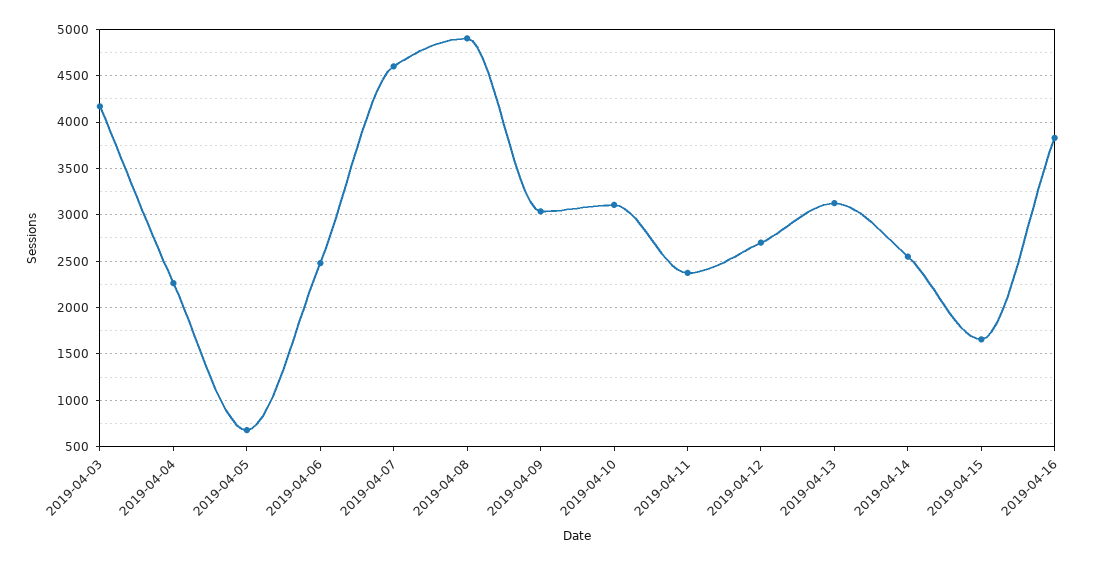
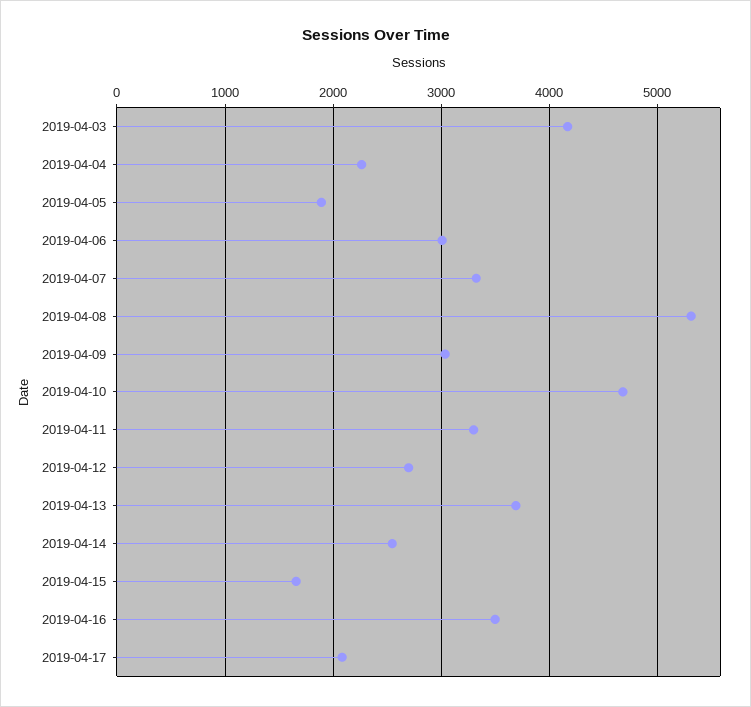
2019-04-05: 700 -> 1900
2019-04-06: 2500 -> 3000
2019-04-07: 4600 -> 3300
2019-04-08: 4900 -> 5300
2019-04-10: 3100 -> 4700
2019-04-11: 2400 -> 3300
2019-04-13: 3100 -> 3700
2019-04-16: 3800 -> 3500
2019-04-17: none -> 2100

